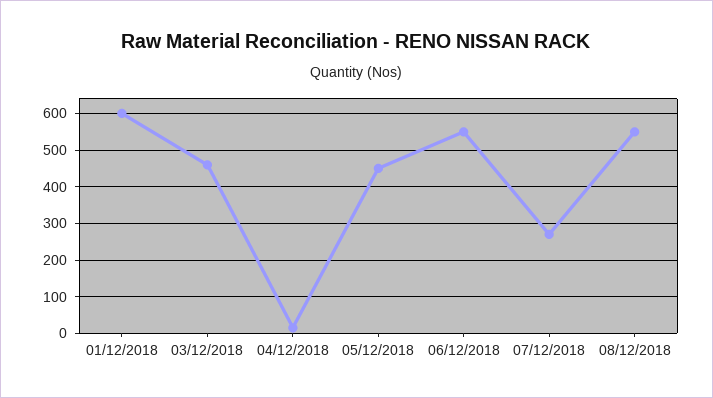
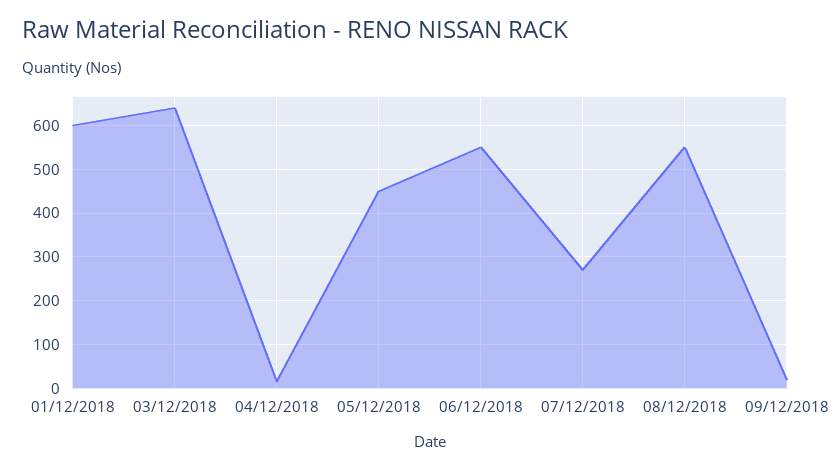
03/12/2018: 460 -> 640
09/12/2018: none -> 20

